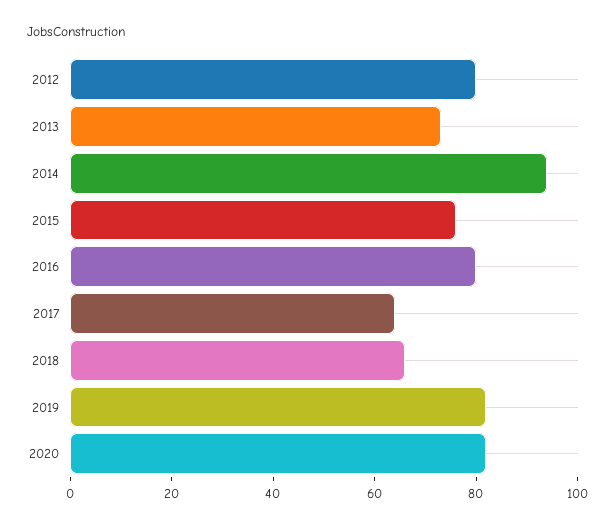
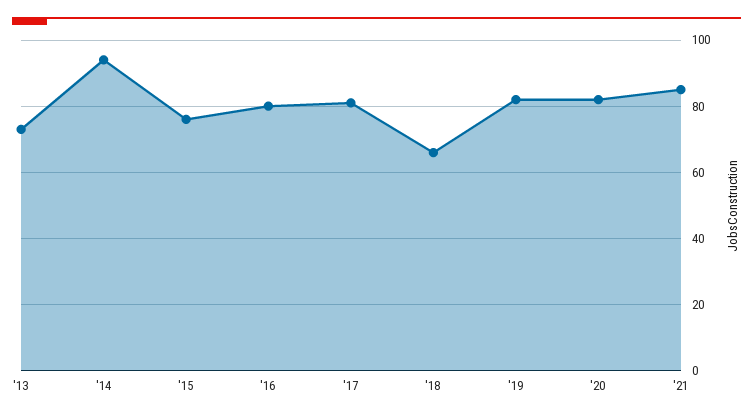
2012: 80 -> none
2017: 65 -> 80
'21: none -> 85

